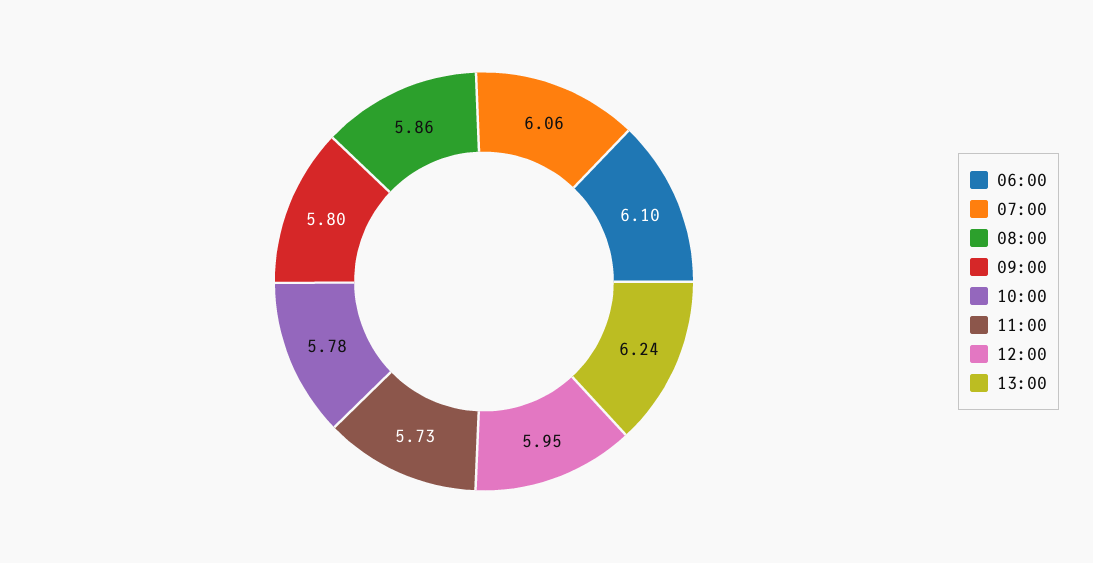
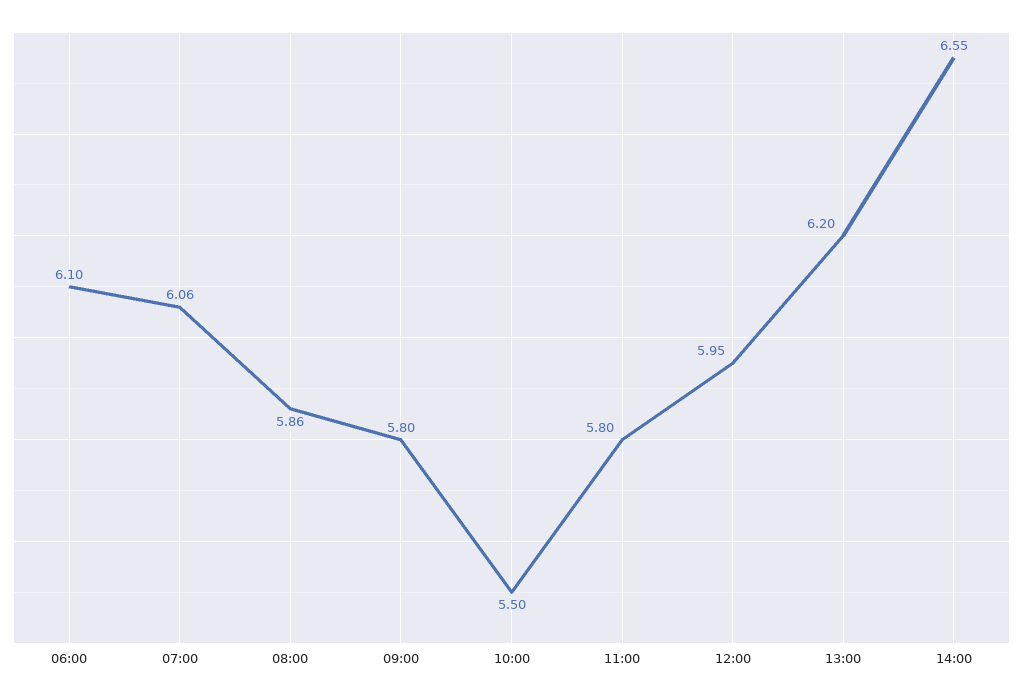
10:00: 5.78 -> 5.5
11:00: 5.73 -> 5.8
13:00: 6.24 -> 6.2
14:00: none -> 6.55

